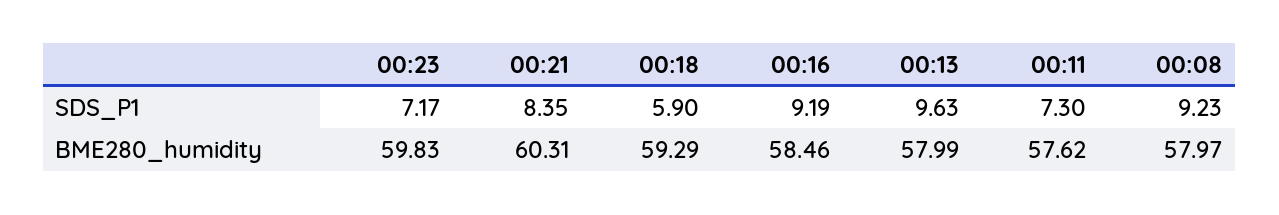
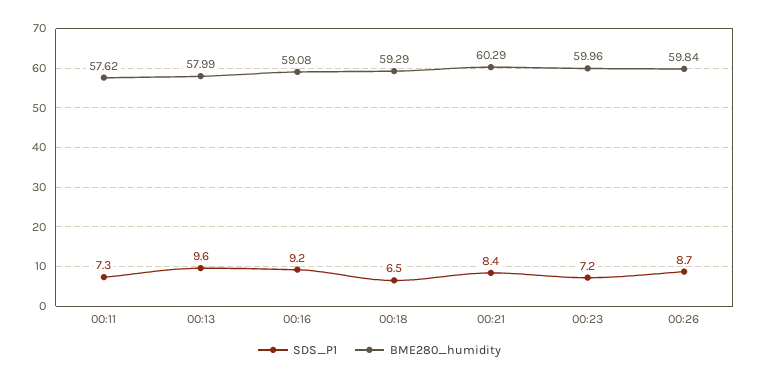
SDS_P1, 00:18: 5.9 -> 6.5
SDS_P1, 00:08: 9.23 -> none
BME280_humidity, 00:23: 59.83 -> 59.96
BME280_humidity, 00:21: 60.31 -> 60.29
BME280_humidity, 00:16: 58.46 -> 59.08
BME280_humidity, 00:08: 57.97 -> none
SDS_P1, 00:26: none -> 8.7
BME280_humidity, 00:26: none -> 59.84

